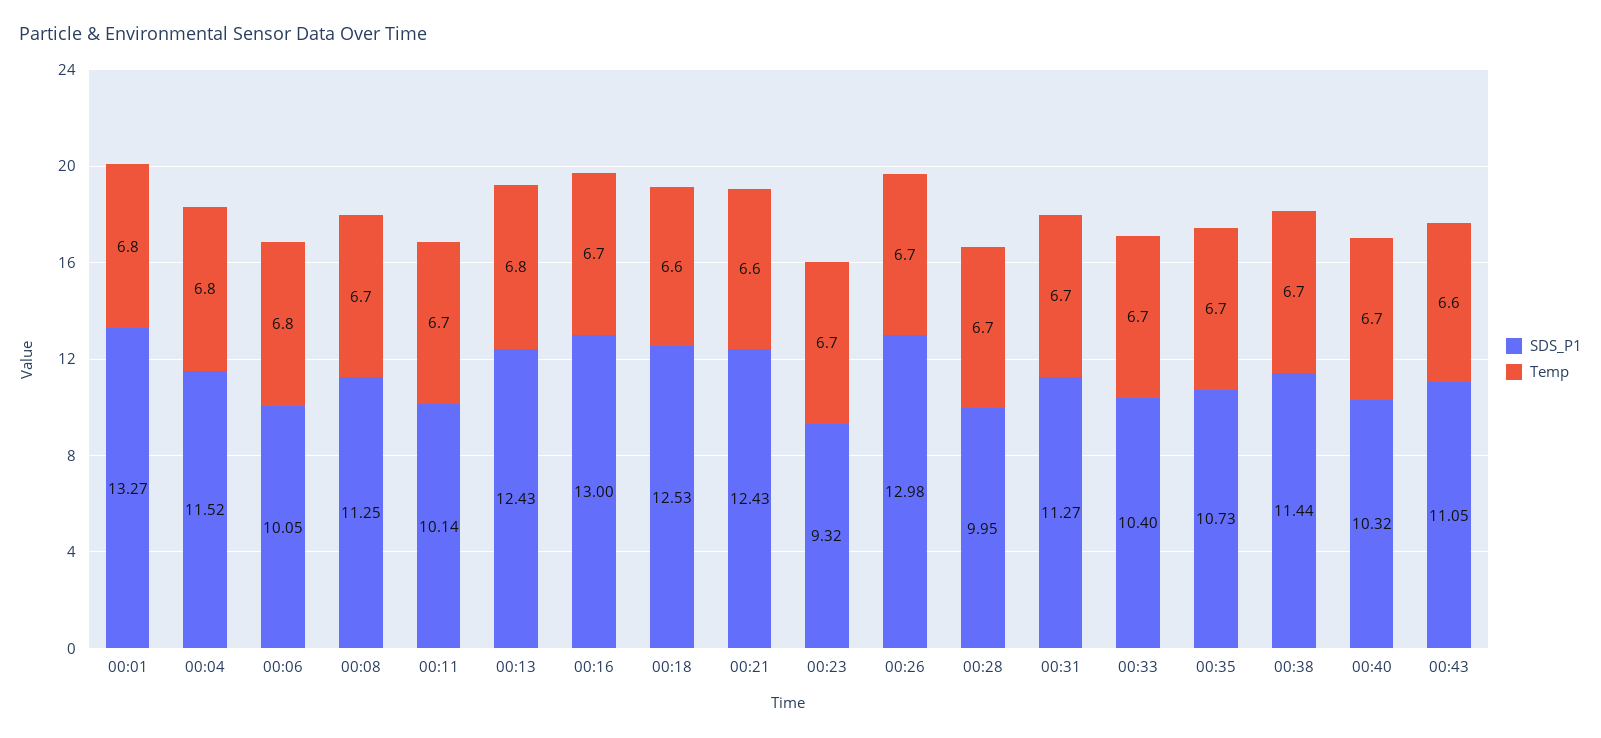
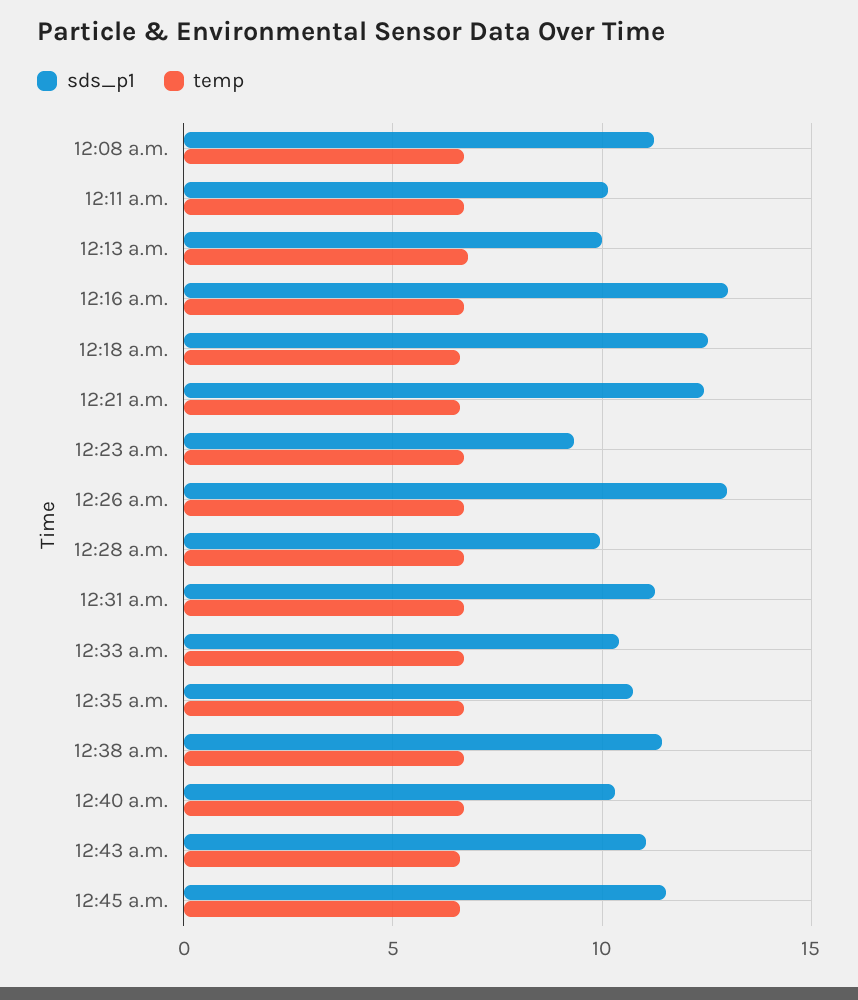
SDS_P1, 00:01: 13.27 -> none
Temp, 00:01: 6.8 -> none
SDS_P1, 00:04: 11.52 -> none
Temp, 00:04: 6.8 -> none
SDS_P1, 00:06: 10.05 -> none
Temp, 00:06: 6.8 -> none
SDS_P1, 00:13: 12.43 -> 10
SDS_P1, 12:45 a.m.: none -> 11.5
Temp, 12:45 a.m.: none -> 6.5

